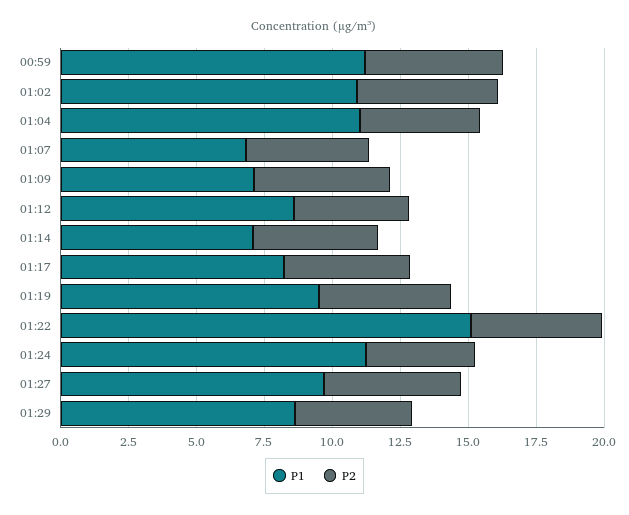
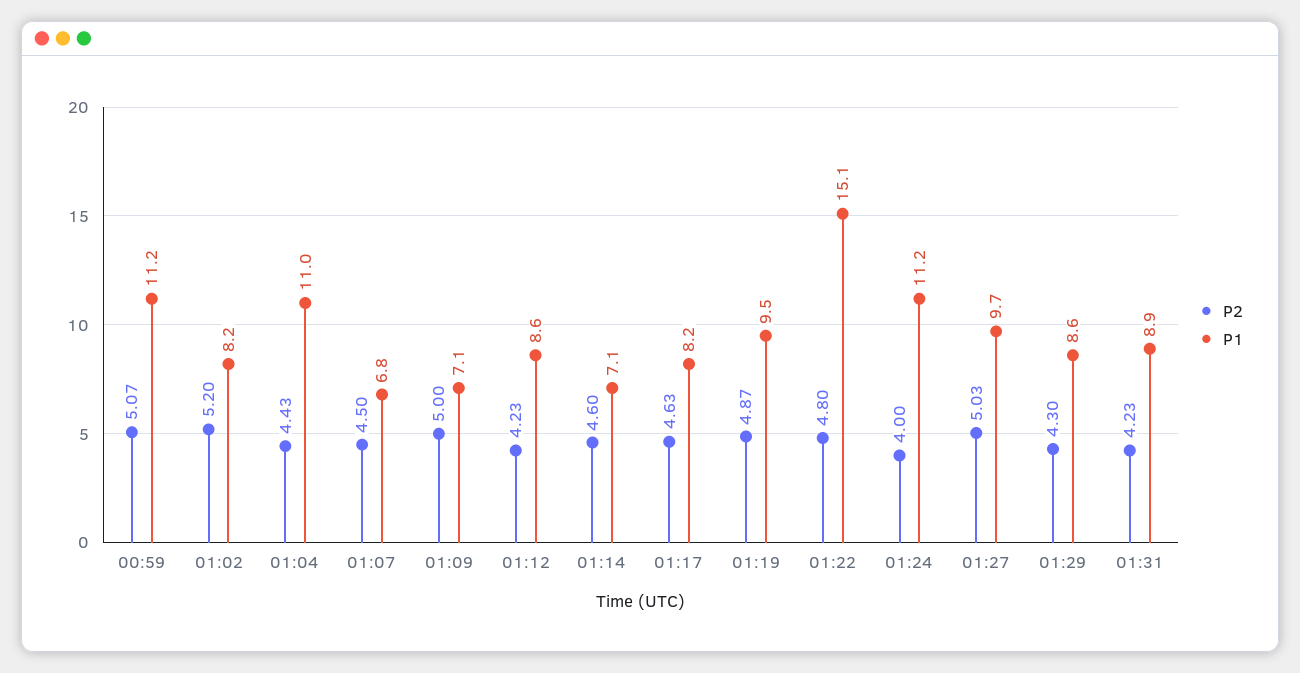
P1, 01:02: 11 -> 8.2
P2, 01:31: none -> 4.23
P1, 01:31: none -> 8.9

